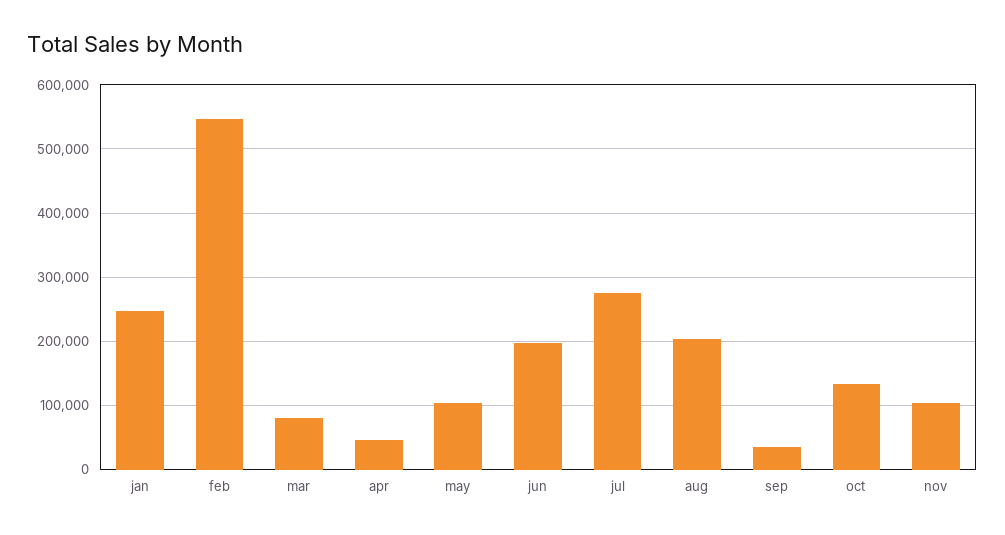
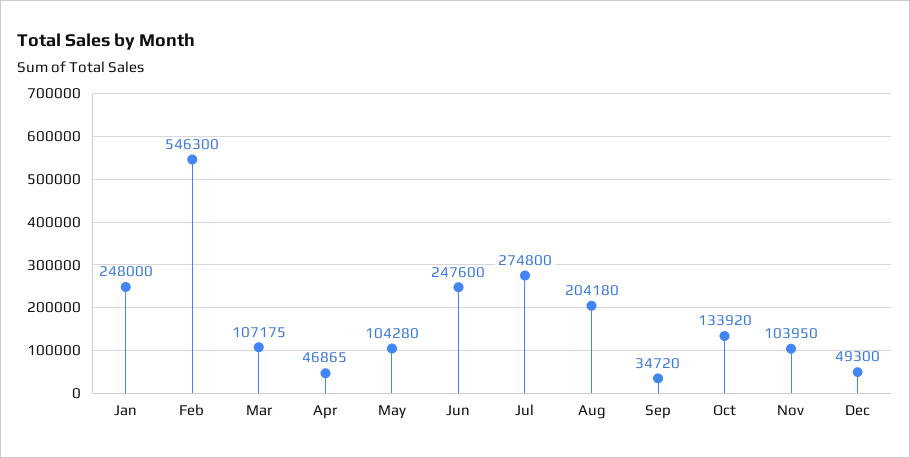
mar: 80000 -> 107175
jun: 200000 -> 247600
Dec: none -> 49300

